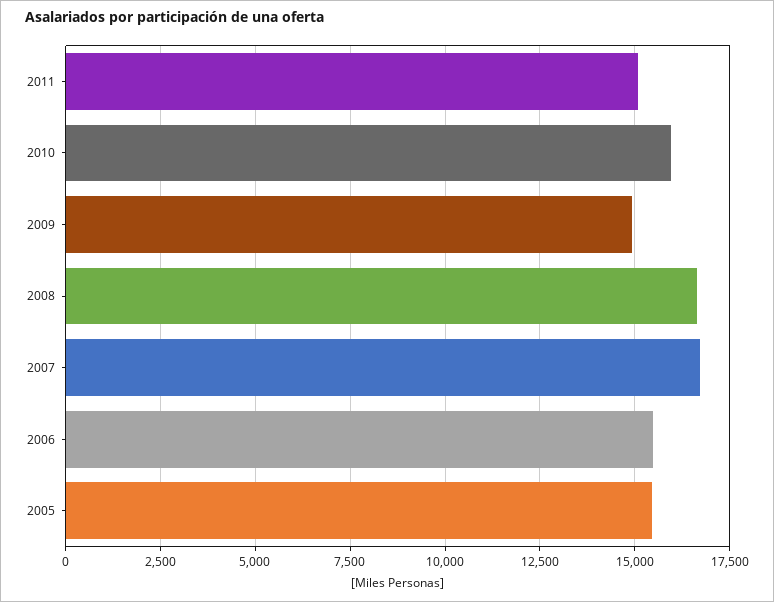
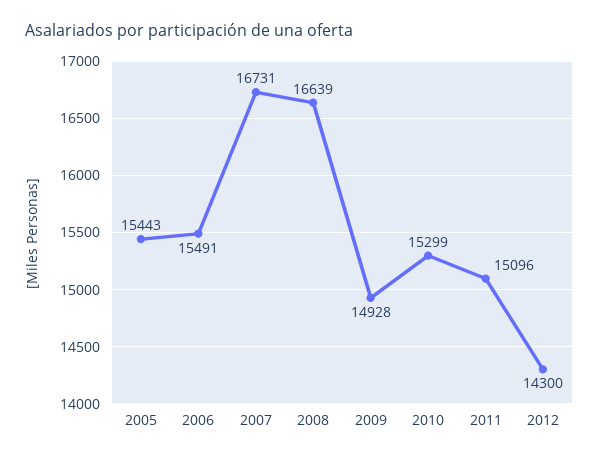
2010: 16000 -> 15299
2012: none -> 14300

